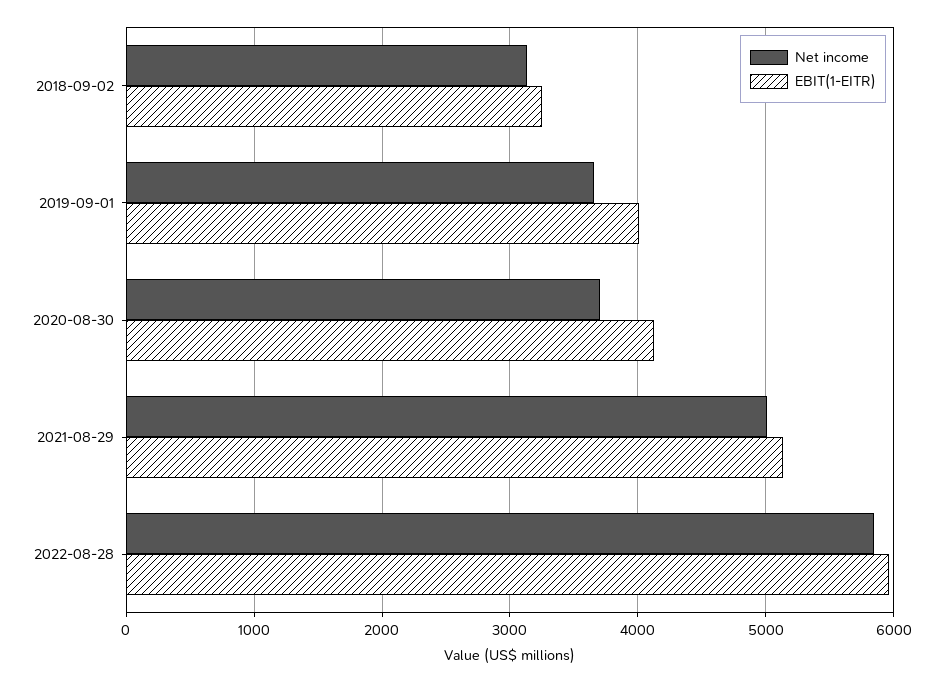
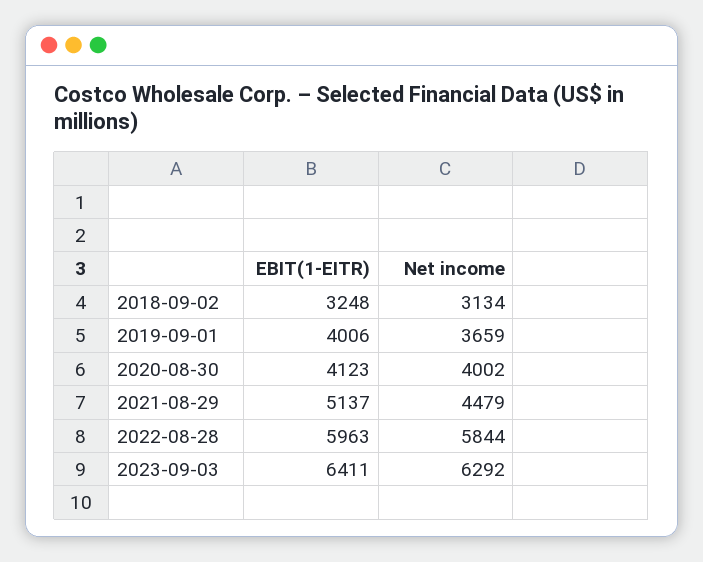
Net income, 2020-08-30: 3700 -> 4002
Net income, 2021-08-29: 5000 -> 4479
EBIT(1-EITR), 2023-09-03: none -> 6411
Net income, 2023-09-03: none -> 6292

